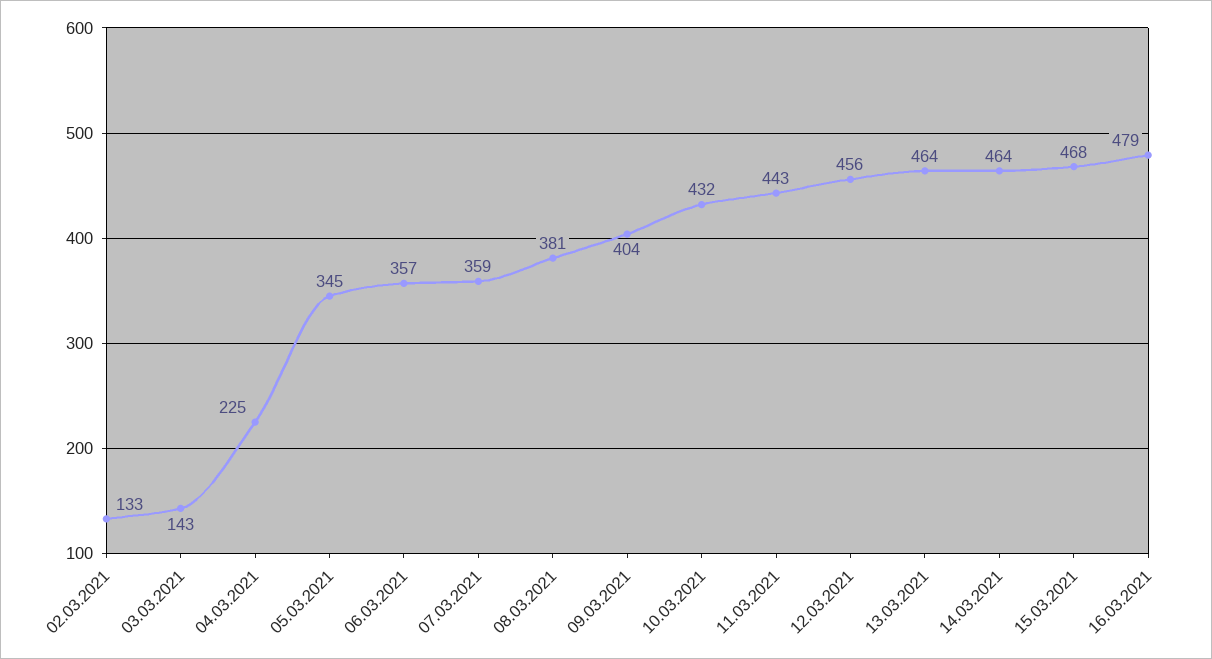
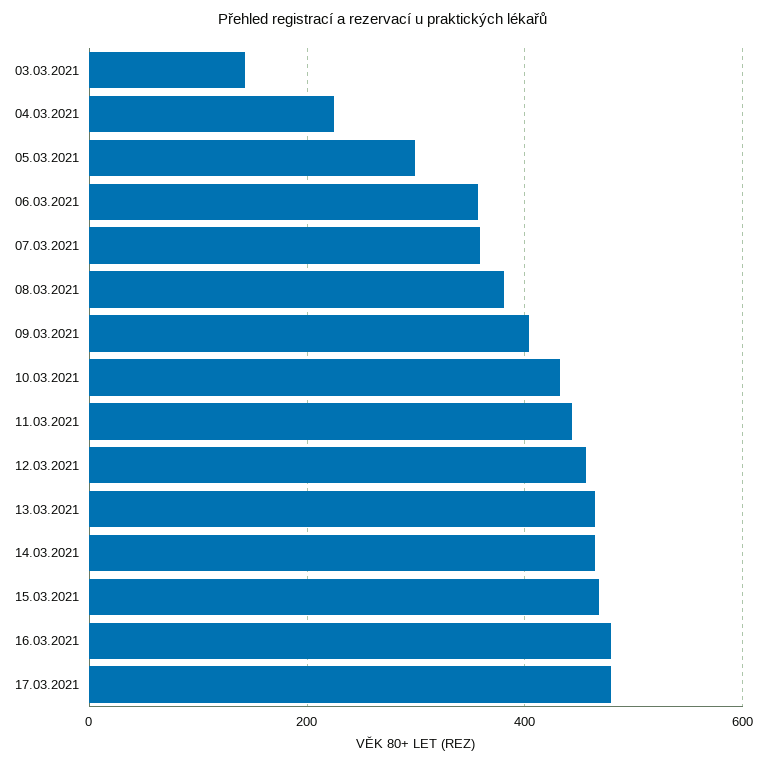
02.03.2021: 133 -> none
05.03.2021: 345 -> 300
17.03.2021: none -> 480

